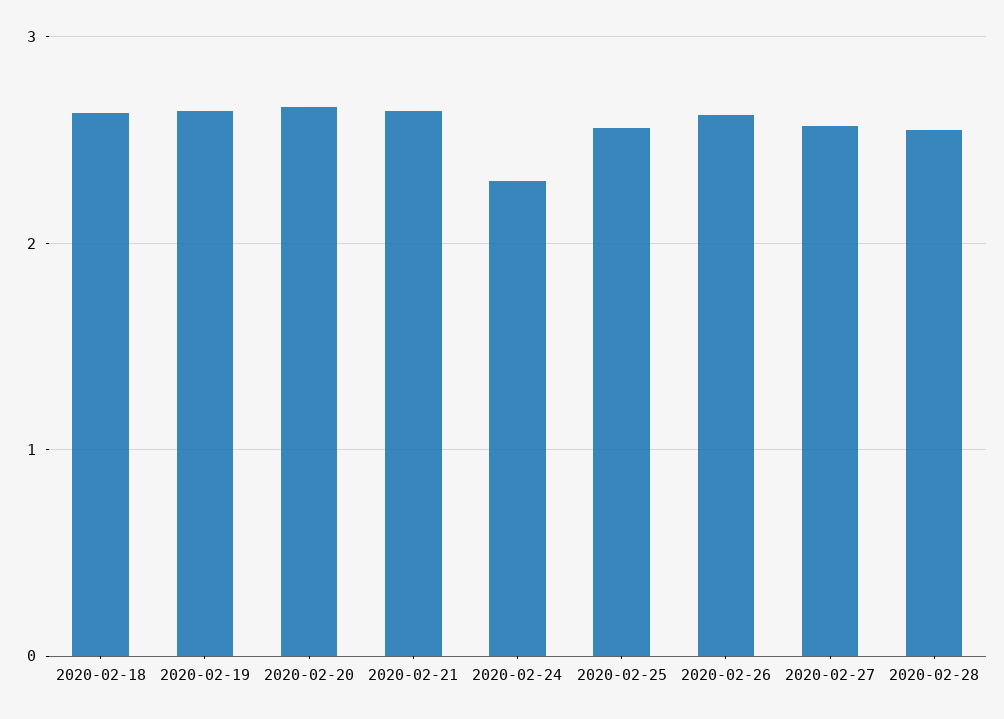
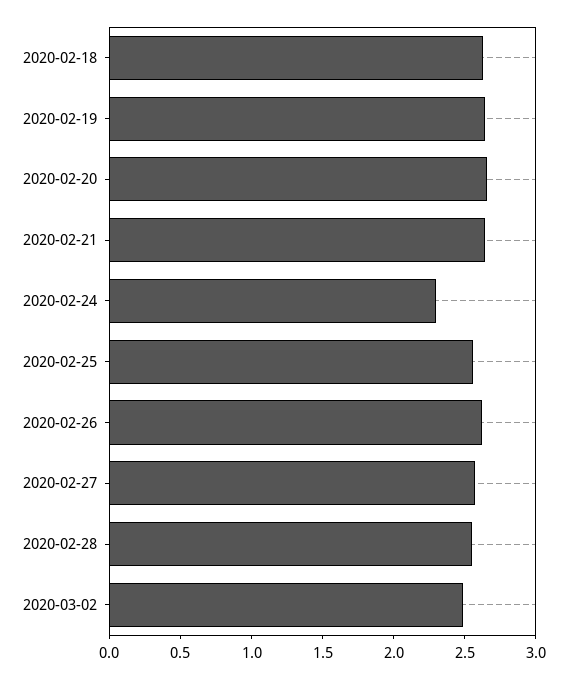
2020-03-02: none -> 2.5

